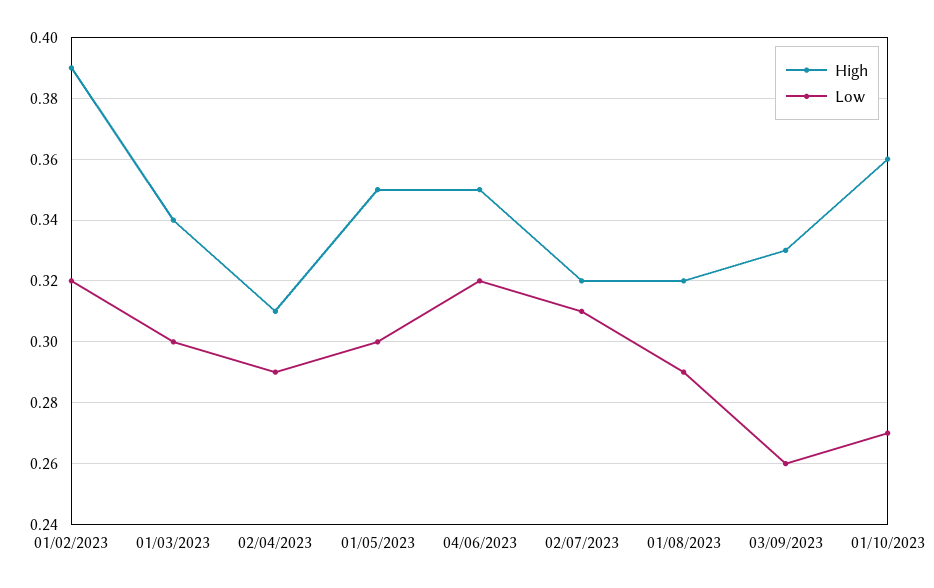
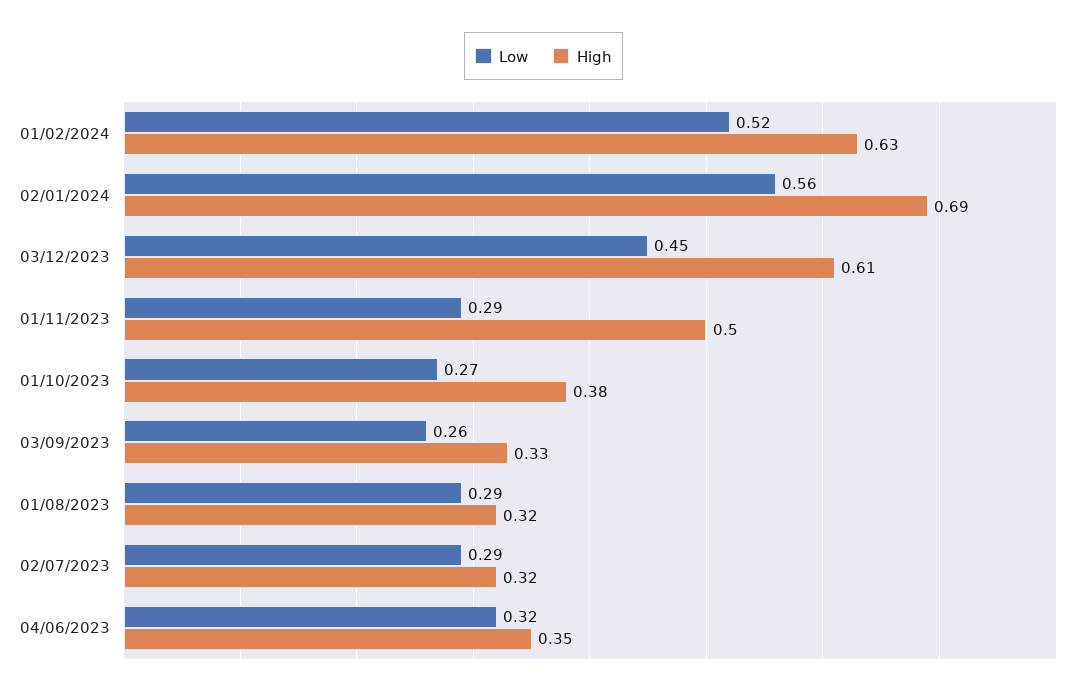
High, 01/02/2023: 0.39 -> none
Low, 01/02/2023: 0.32 -> none
High, 01/03/2023: 0.34 -> none
Low, 01/03/2023: 0.3 -> none
High, 02/04/2023: 0.31 -> none
Low, 02/04/2023: 0.29 -> none
High, 01/05/2023: 0.35 -> none
Low, 01/05/2023: 0.3 -> none
Low, 02/07/2023: 0.31 -> 0.29
High, 01/10/2023: 0.36 -> 0.38
Low, 01/02/2024: none -> 0.52
High, 01/02/2024: none -> 0.63
Low, 02/01/2024: none -> 0.56
High, 02/01/2024: none -> 0.69
Low, 03/12/2023: none -> 0.45
High, 03/12/2023: none -> 0.61
Low, 01/11/2023: none -> 0.29
High, 01/11/2023: none -> 0.5

